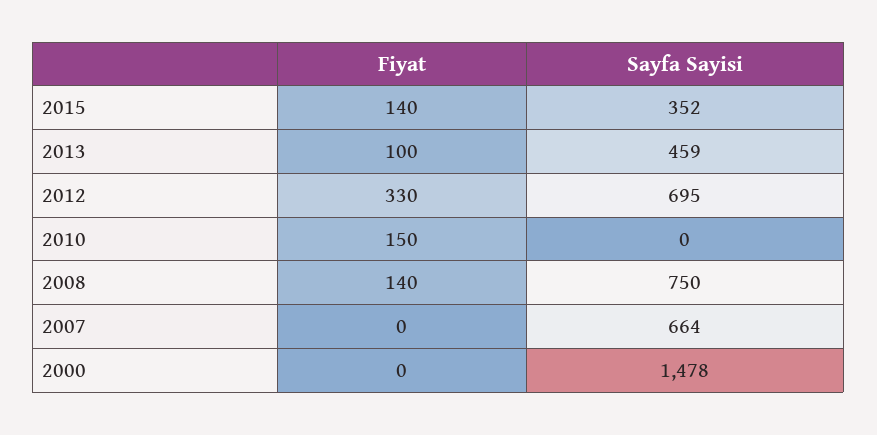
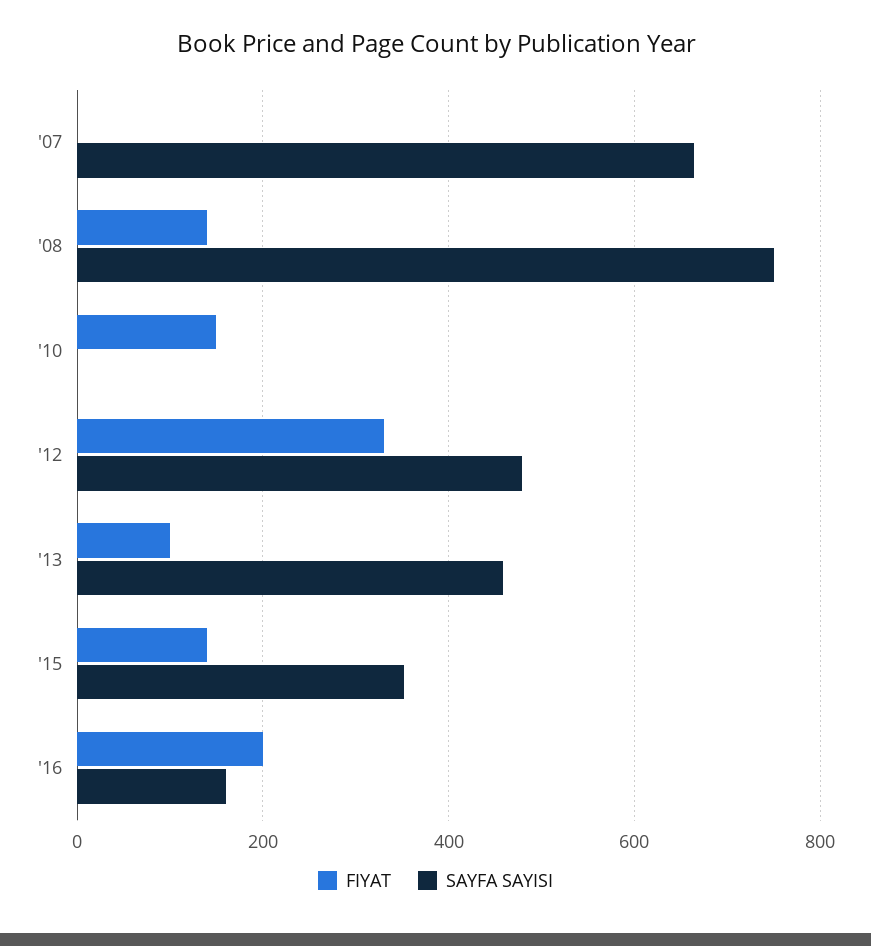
Sayfa Sayisi, 2012: 695 -> 480
Fiyat, 2000: 0 -> none
Sayfa Sayisi, 2000: 1478 -> none
Fiyat, '16: none -> 200
Sayfa Sayisi, '16: none -> 160

